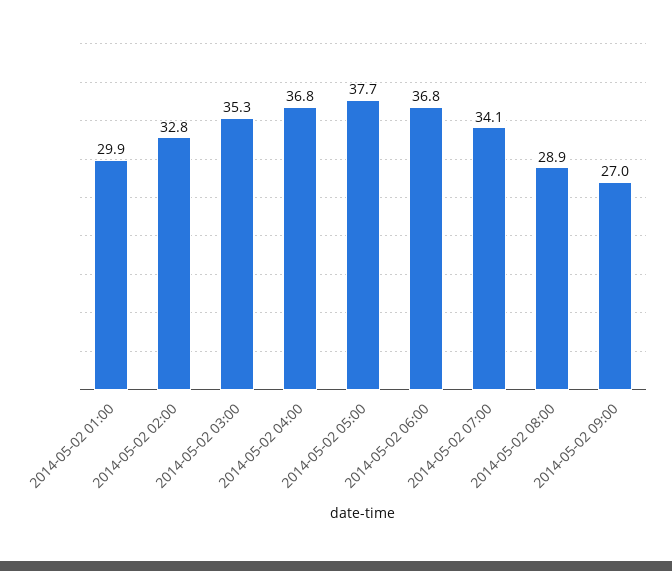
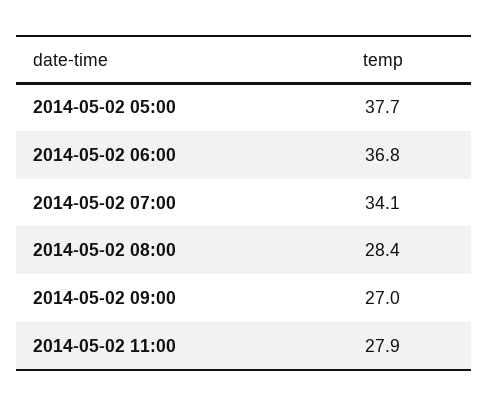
2014-05-02 01:00: 29.9 -> none
2014-05-02 02:00: 32.8 -> none
2014-05-02 03:00: 35.3 -> none
2014-05-02 04:00: 36.8 -> none
2014-05-02 08:00: 28.9 -> 28.4
2014-05-02 11:00: none -> 27.9

